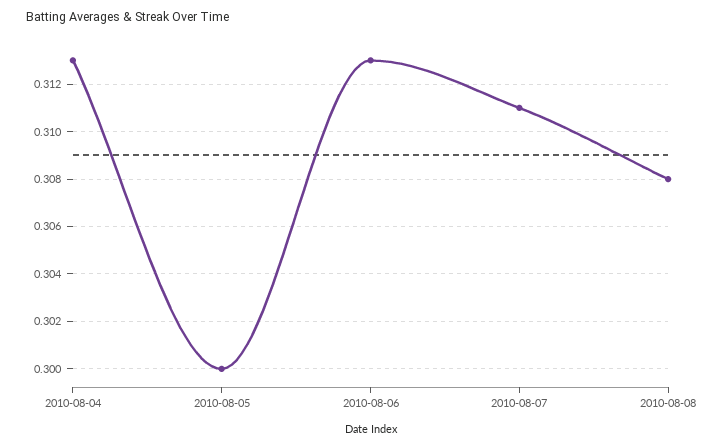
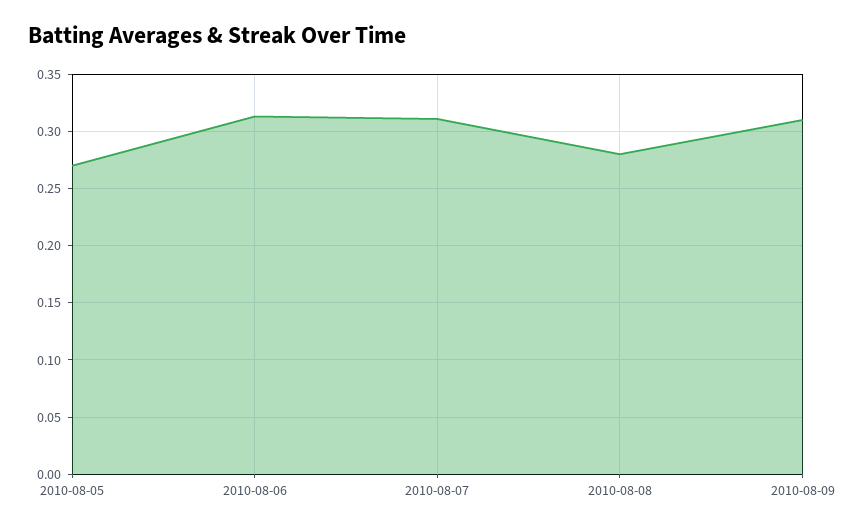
2010-08-04: 0.313 -> none
2010-08-05: 0.3 -> 0.27
2010-08-08: 0.308 -> 0.28
2010-08-09: none -> 0.31

